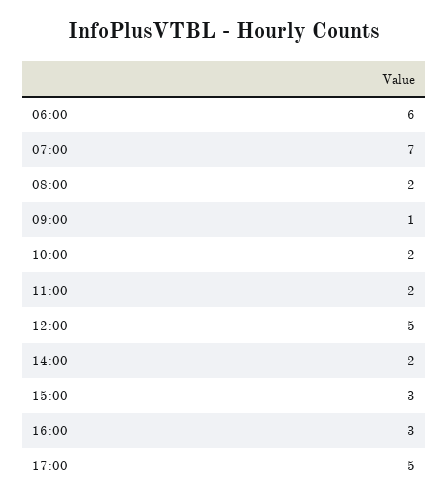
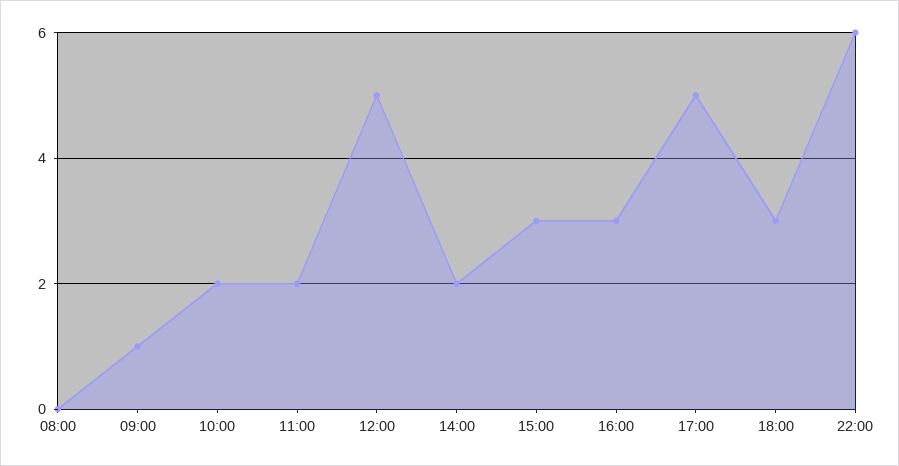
06:00: 6 -> none
07:00: 7 -> none
08:00: 2 -> 0
18:00: none -> 3
22:00: none -> 6

